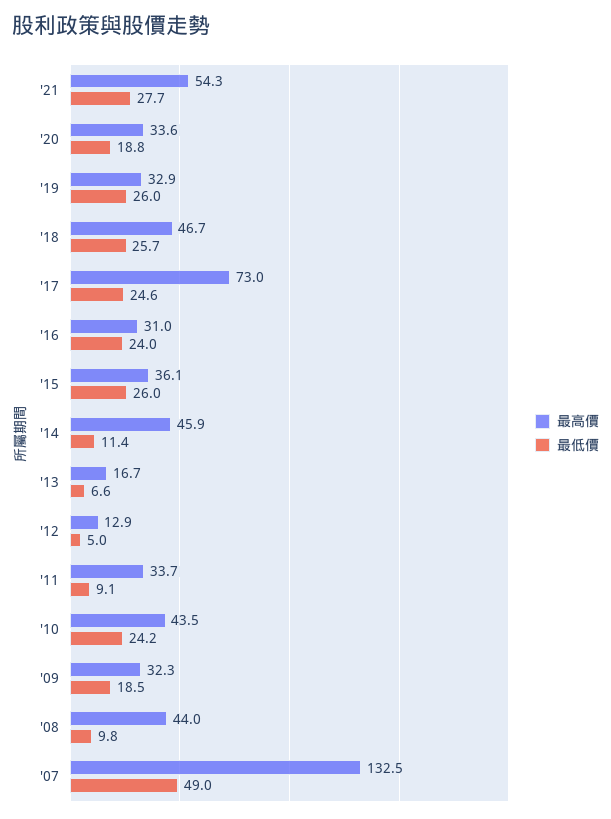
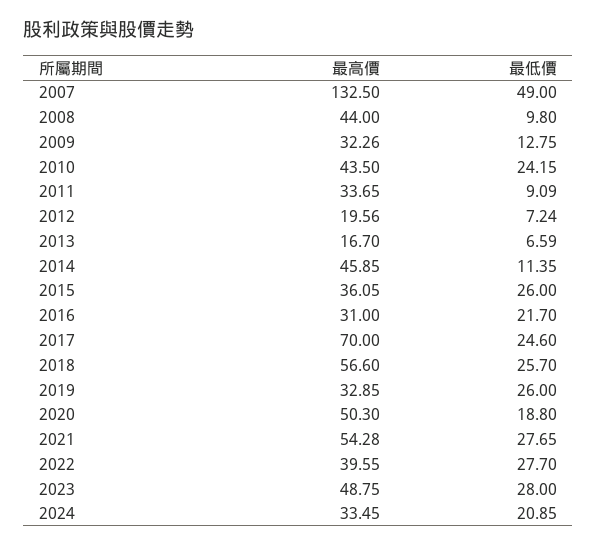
最高價, '20: 33.6 -> 50.3
最高價, '18: 46.7 -> 56.6
最高價, '17: 73 -> 70
最低價, '16: 24 -> 21.7
最高價, '12: 12.9 -> 19.56
最低價, '12: 5 -> 7.24
最低價, '09: 18.5 -> 12.75
最高價, 2022: none -> 39.55
最低價, 2022: none -> 27.7
最高價, 2023: none -> 48.75
最低價, 2023: none -> 28
最高價, 2024: none -> 33.45
最低價, 2024: none -> 20.85

